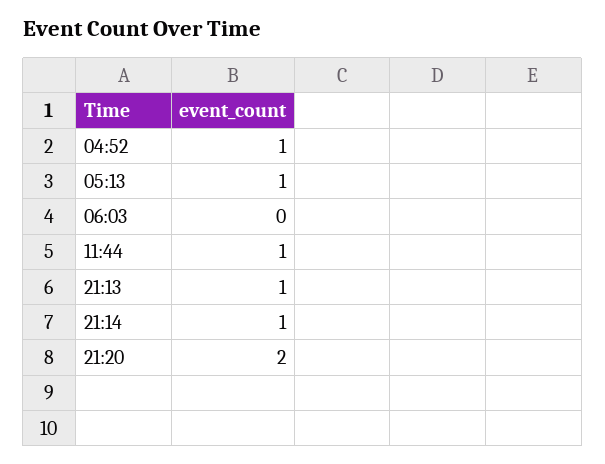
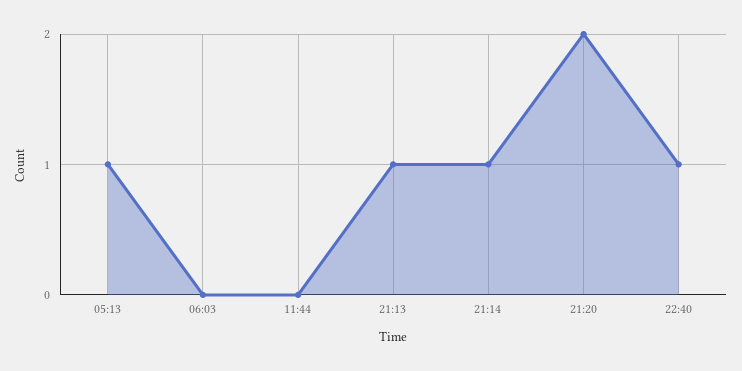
04:52: 1 -> none
11:44: 1 -> 0
22:40: none -> 1

